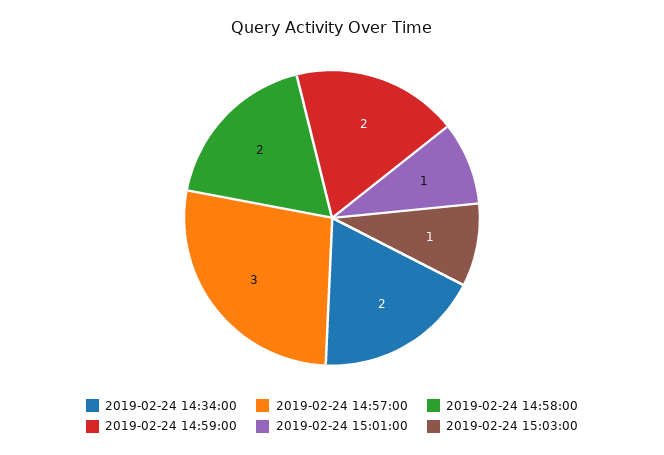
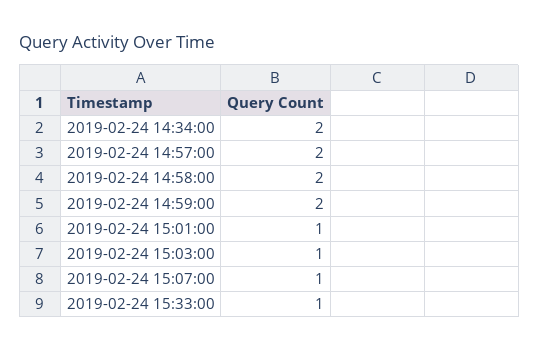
2019-02-24 14:57:00: 3 -> 2
2019-02-24 15:07:00: none -> 1
2019-02-24 15:33:00: none -> 1

